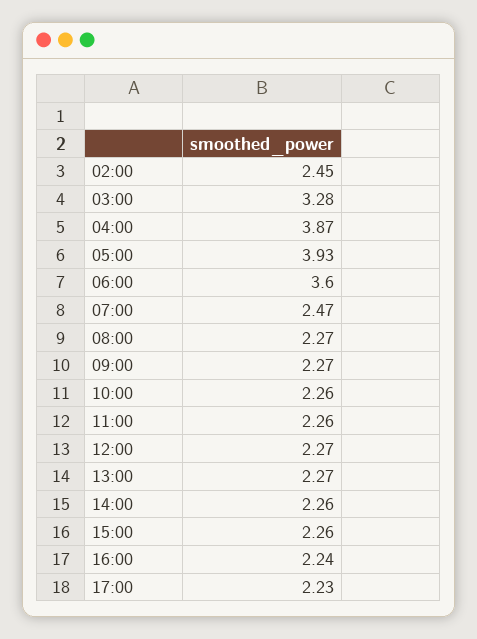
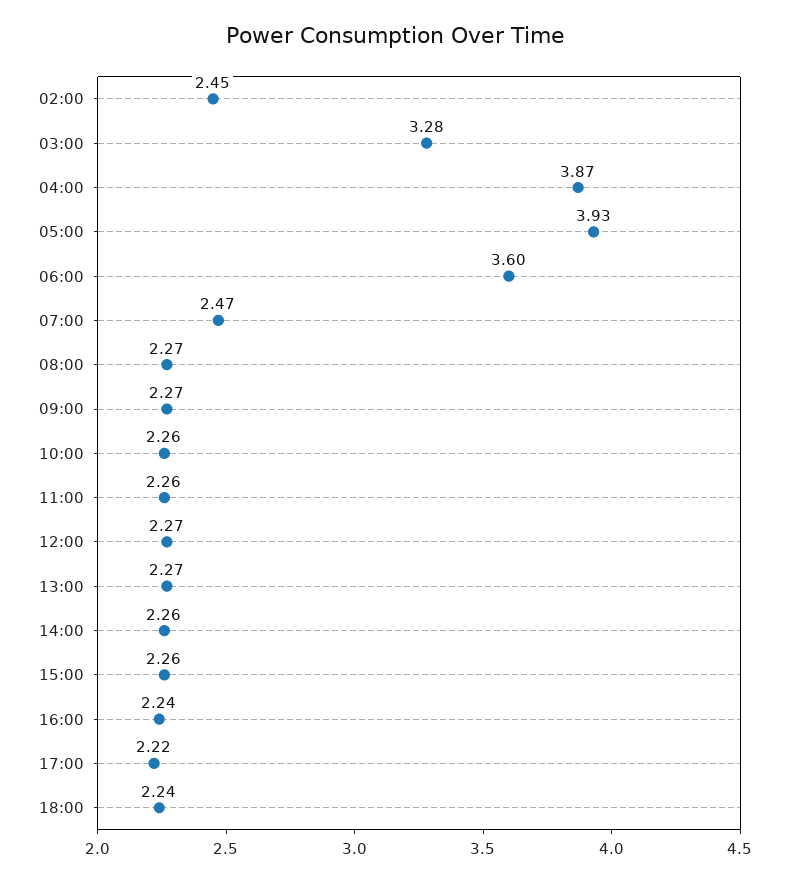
17:00: 2.23 -> 2.22
18:00: none -> 2.24

